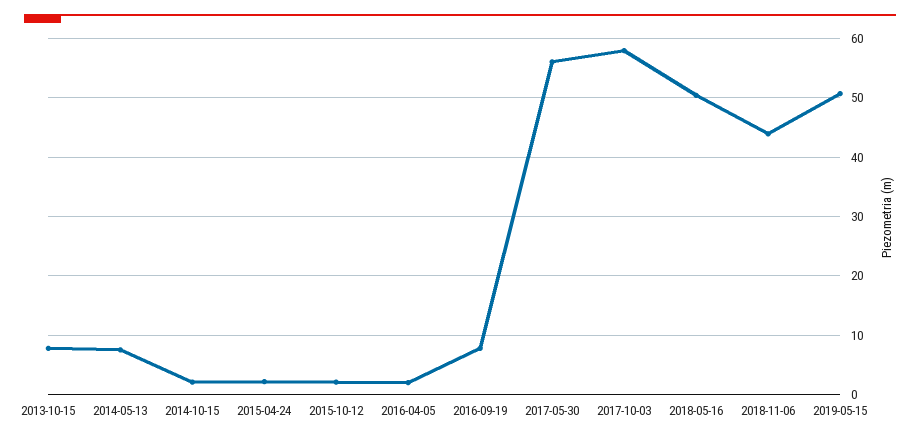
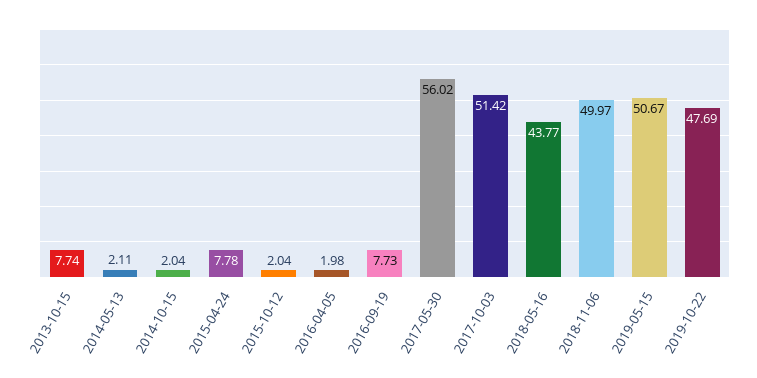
2014-05-13: 8 -> 2.11
2015-04-24: 2 -> 7.78
2017-10-03: 58 -> 51.42
2018-05-16: 50 -> 43.77
2018-11-06: 44 -> 49.97
2019-10-22: none -> 47.69

